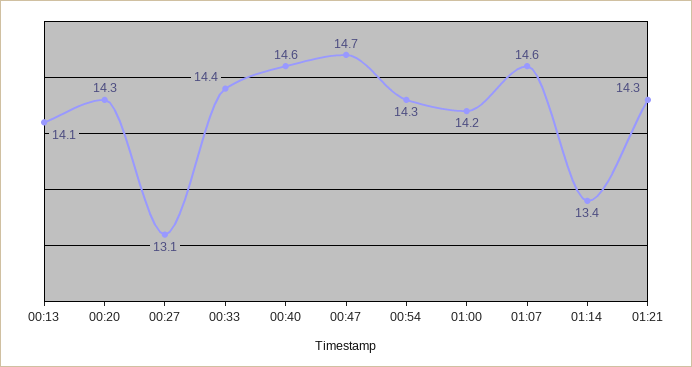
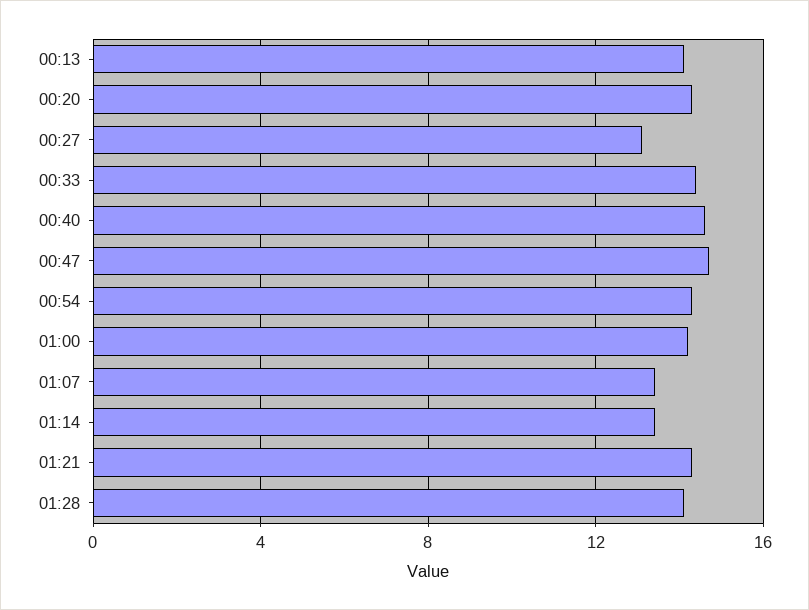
01:07: 14.6 -> 13.5
01:28: none -> 14

